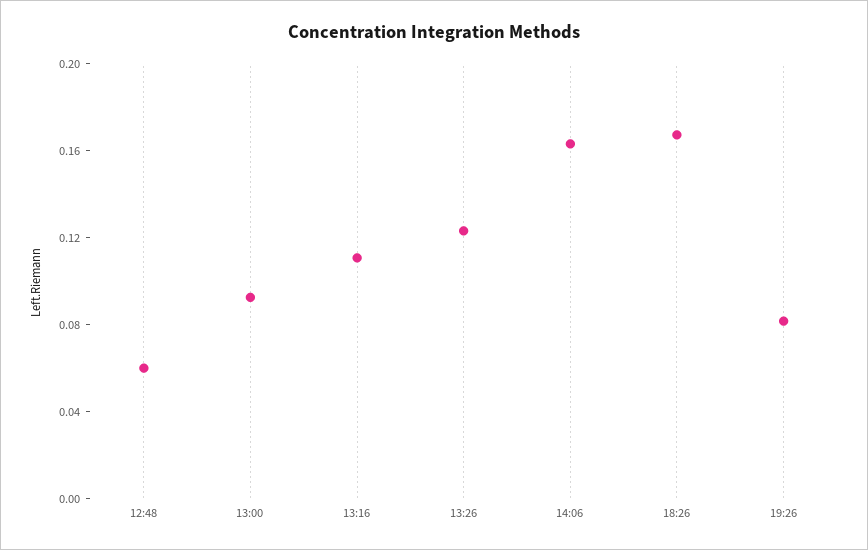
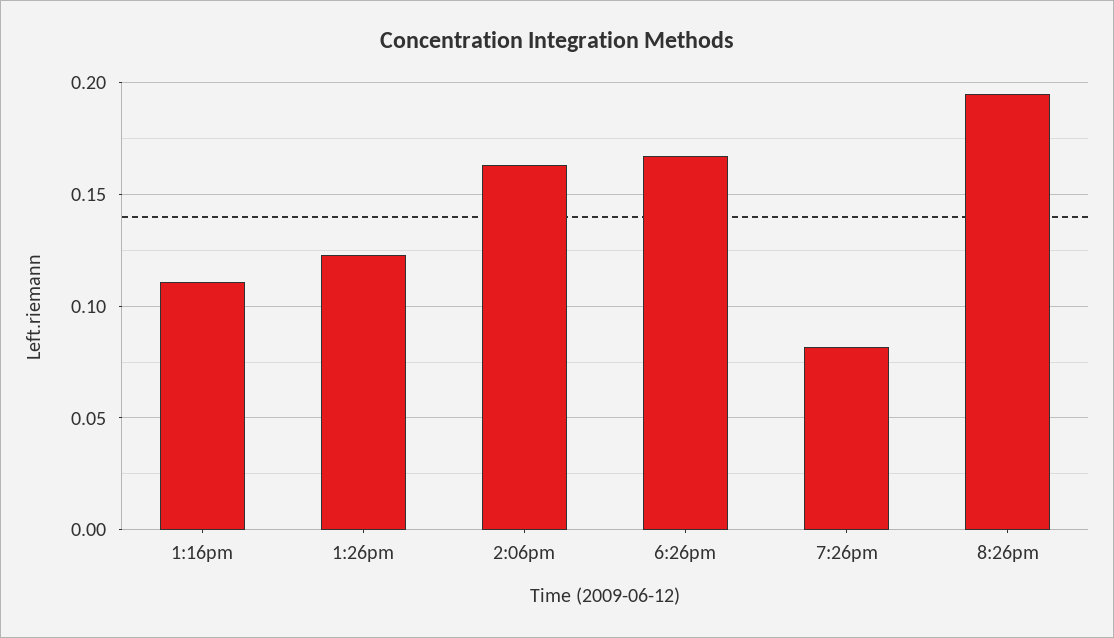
12:48: 0.06 -> none
13:00: 0.09 -> none
8:26pm: none -> 0.195

